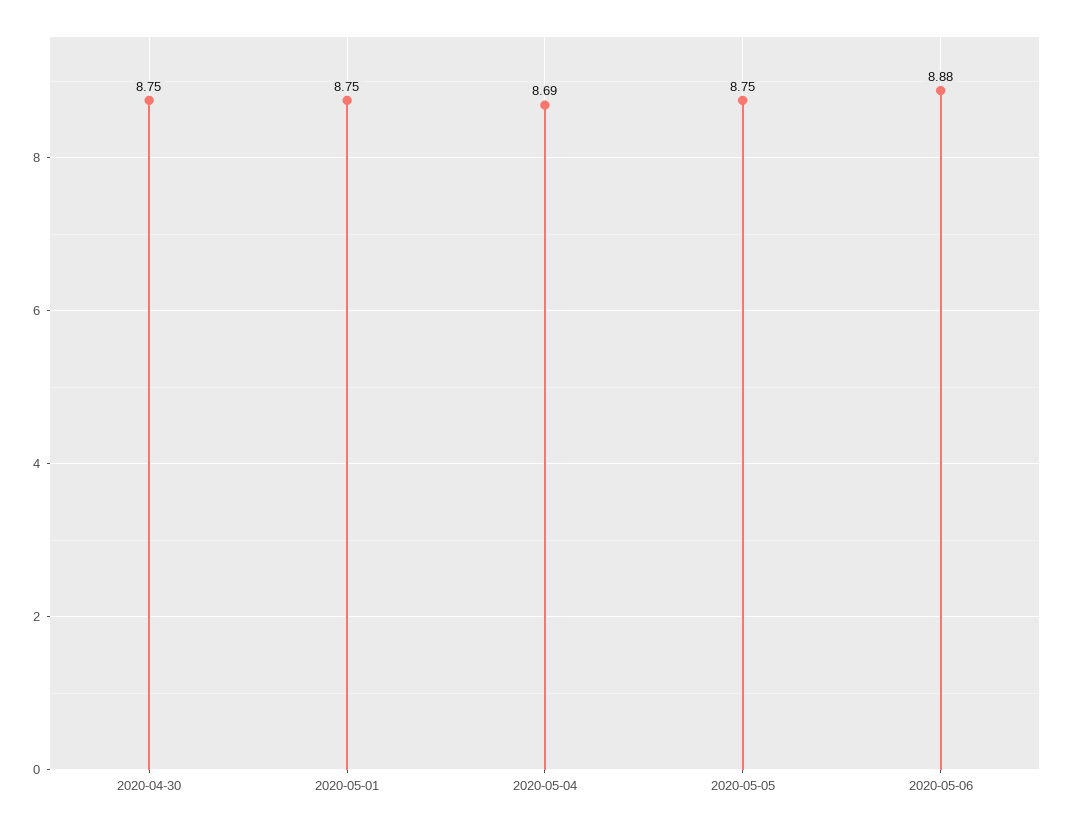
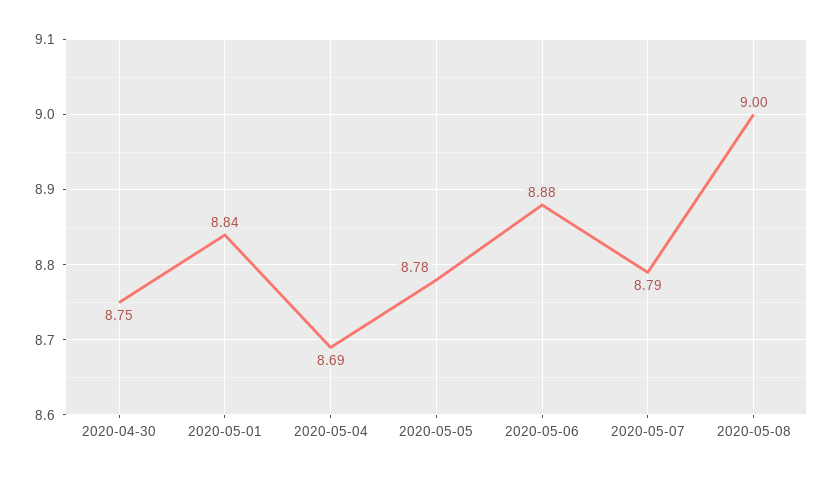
2020-05-01: 8.75 -> 8.84
2020-05-05: 8.75 -> 8.78
2020-05-07: none -> 8.79
2020-05-08: none -> 9

